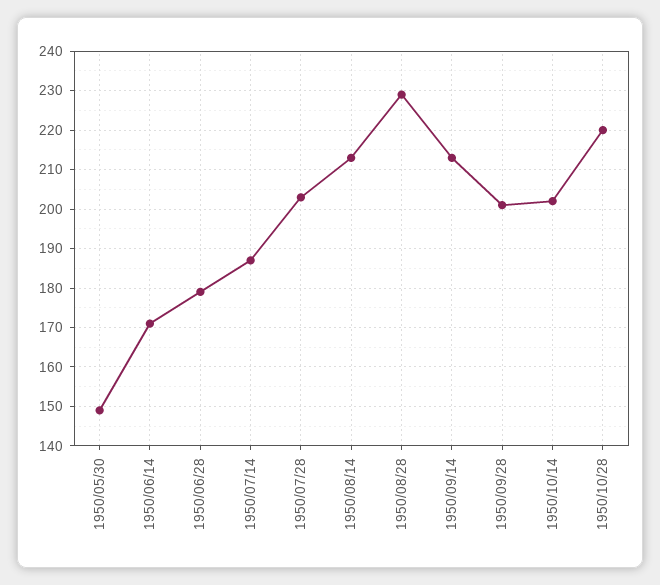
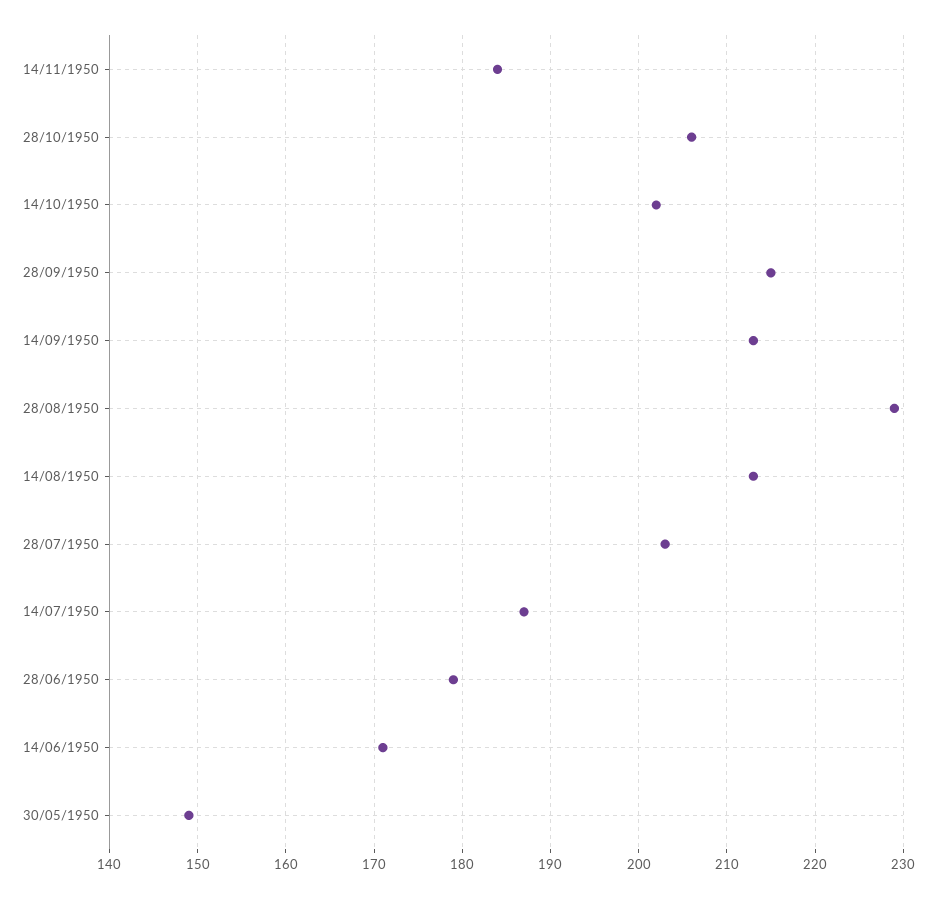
1950/09/28: 200 -> 215
1950/10/28: 220 -> 206
14/11/1950: none -> 184

